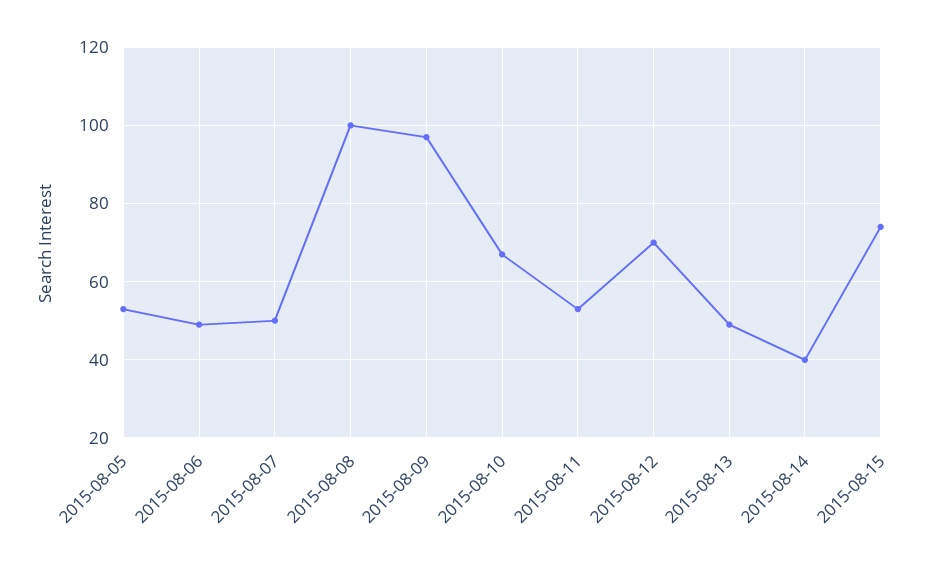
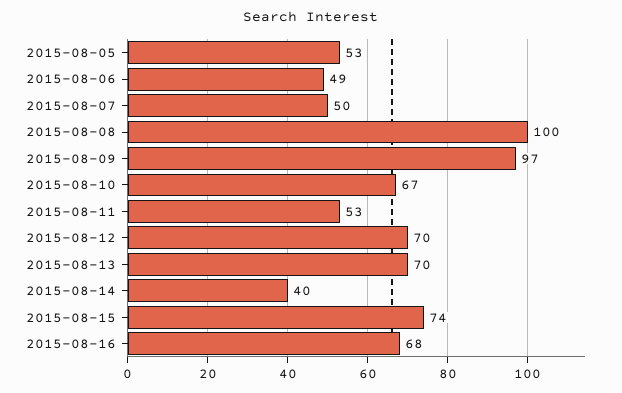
2015-08-13: 50 -> 70
2015-08-16: none -> 68

